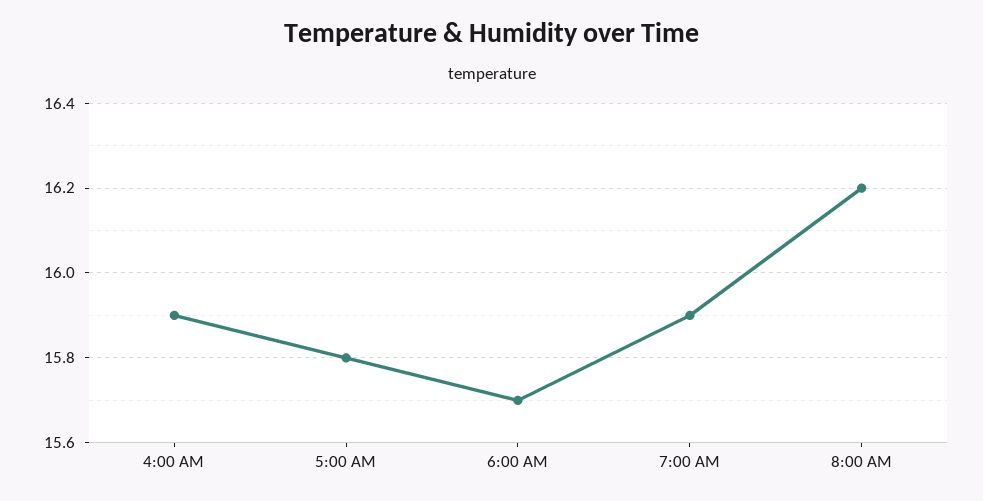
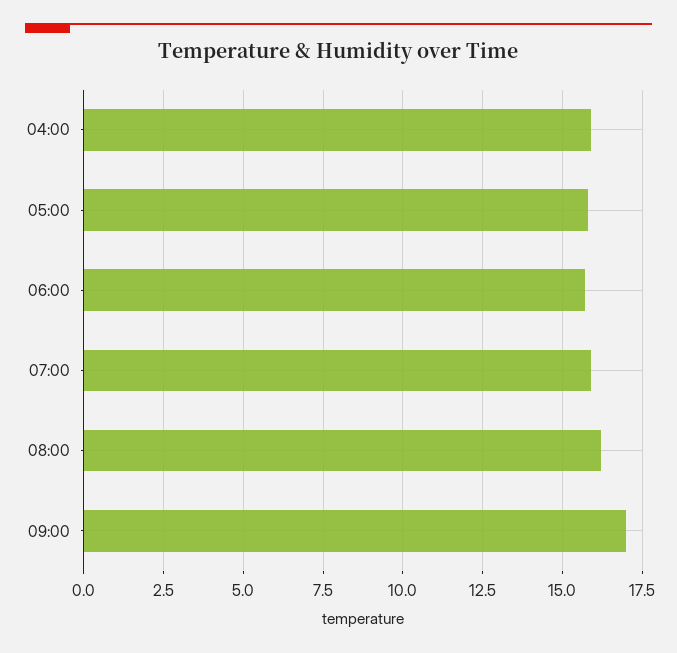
09:00: none -> 17

